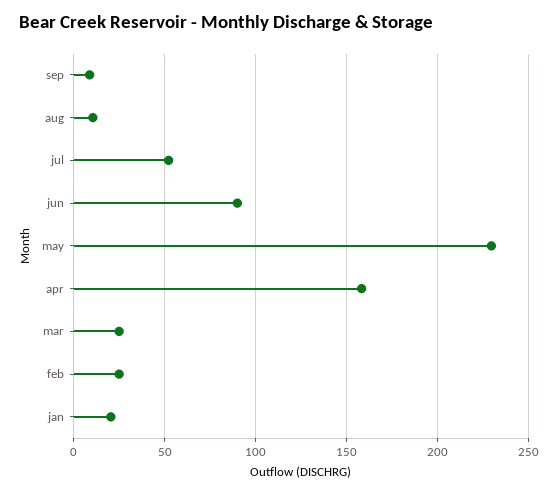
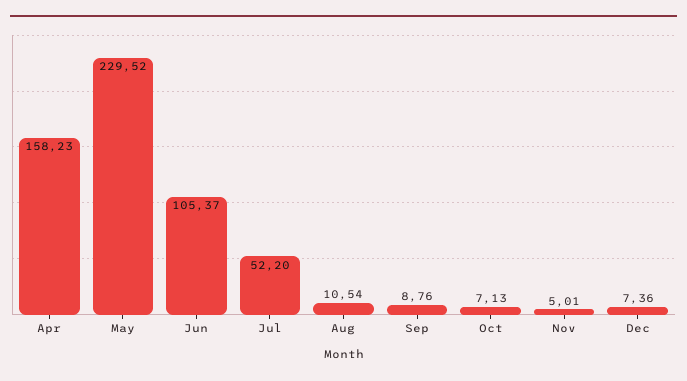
jun: 90 -> 105.37
mar: 25 -> none
feb: 25 -> none
jan: 20 -> none
Oct: none -> 7.13
Nov: none -> 5.01
Dec: none -> 7.36

